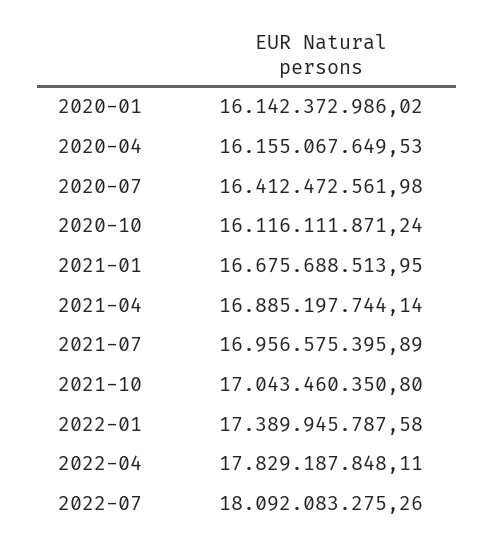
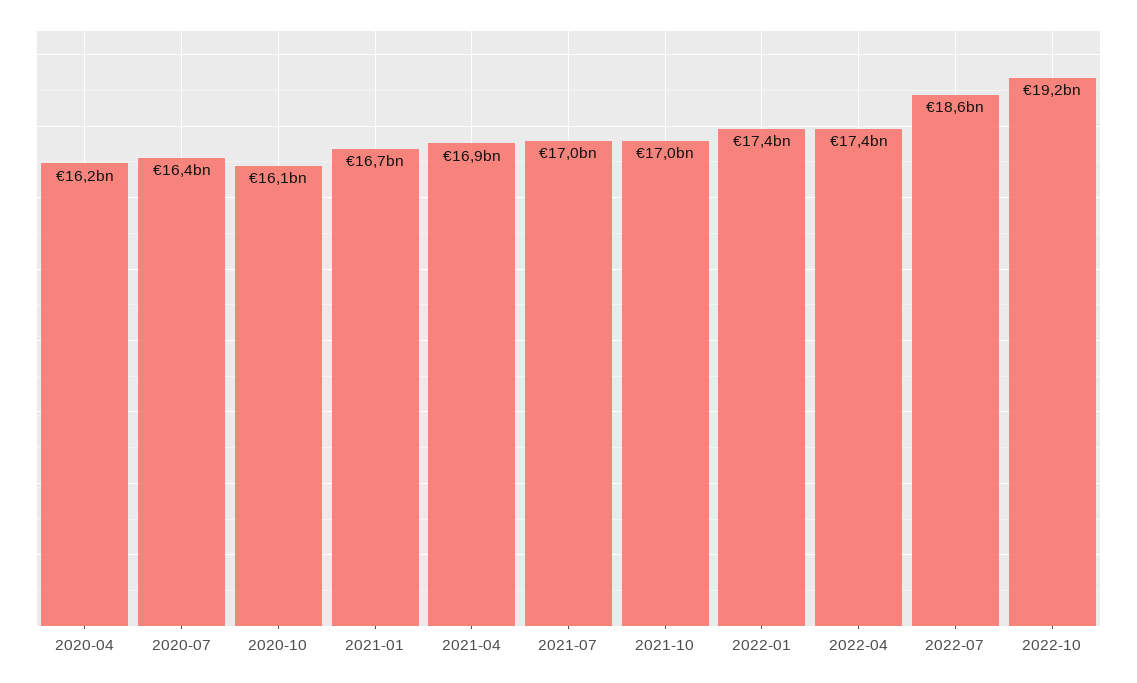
2020-01: 16142372986.02 -> none
2022-04: 17829187848.11 -> 17400000000
2022-07: 18092083275.26 -> 18600000000
2022-10: none -> 19200000000

